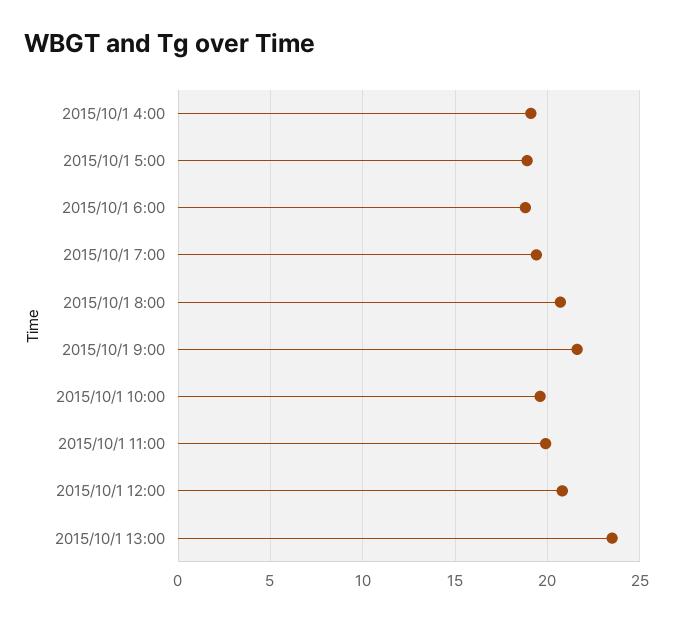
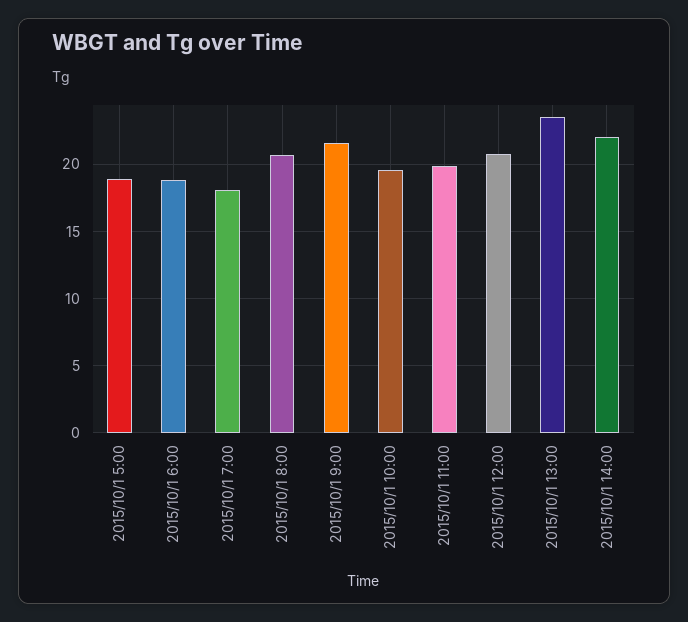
2015/10/1 4:00: 19 -> none
2015/10/1 7:00: 19.5 -> 18
2015/10/1 14:00: none -> 22

